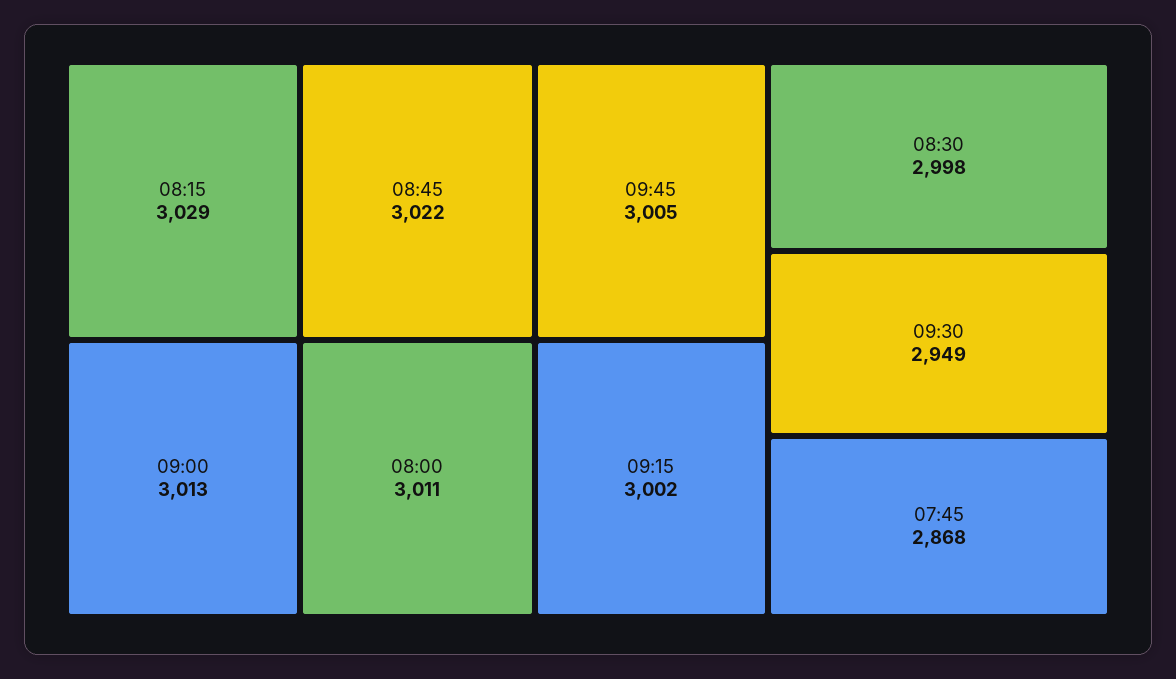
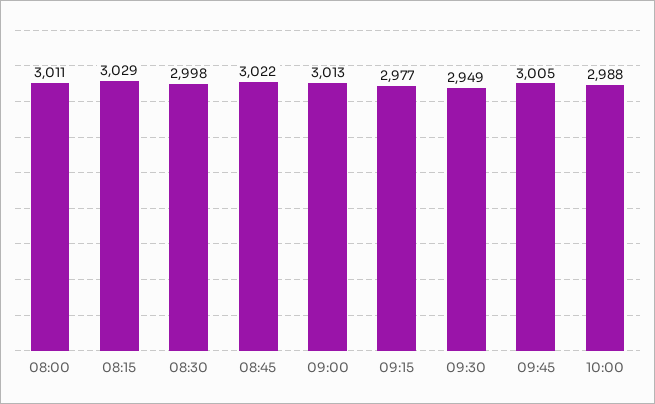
09:15: 3002 -> 2977
07:45: 2868 -> none
10:00: none -> 2988

